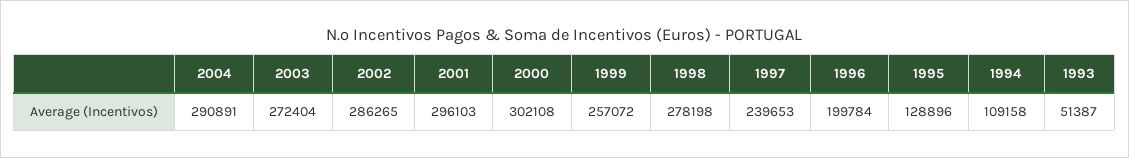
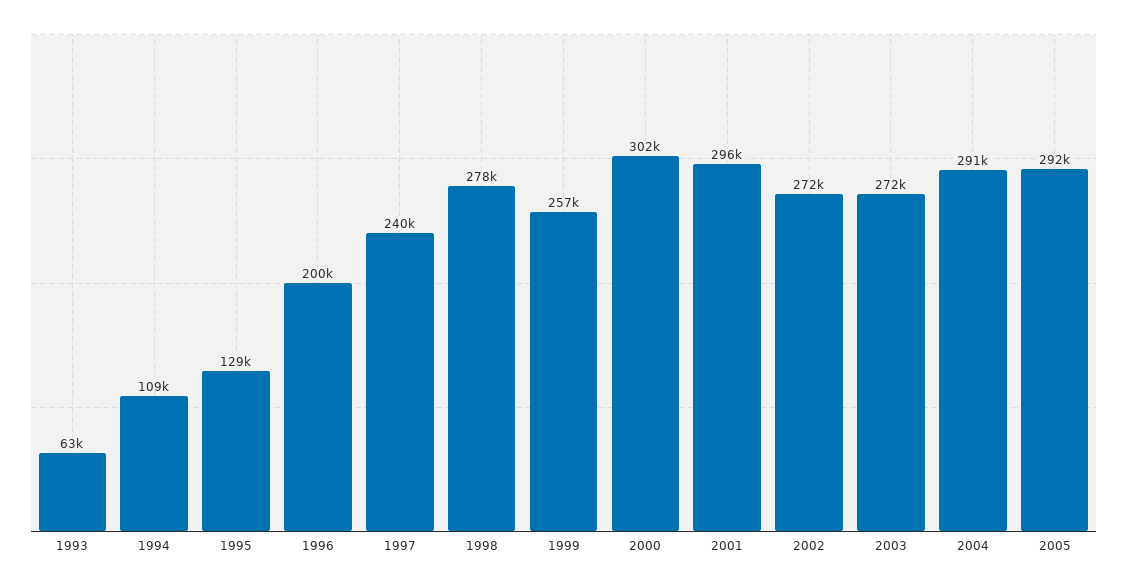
2002: 286265 -> 272000
1993: 51387 -> 63000
2005: none -> 292000

